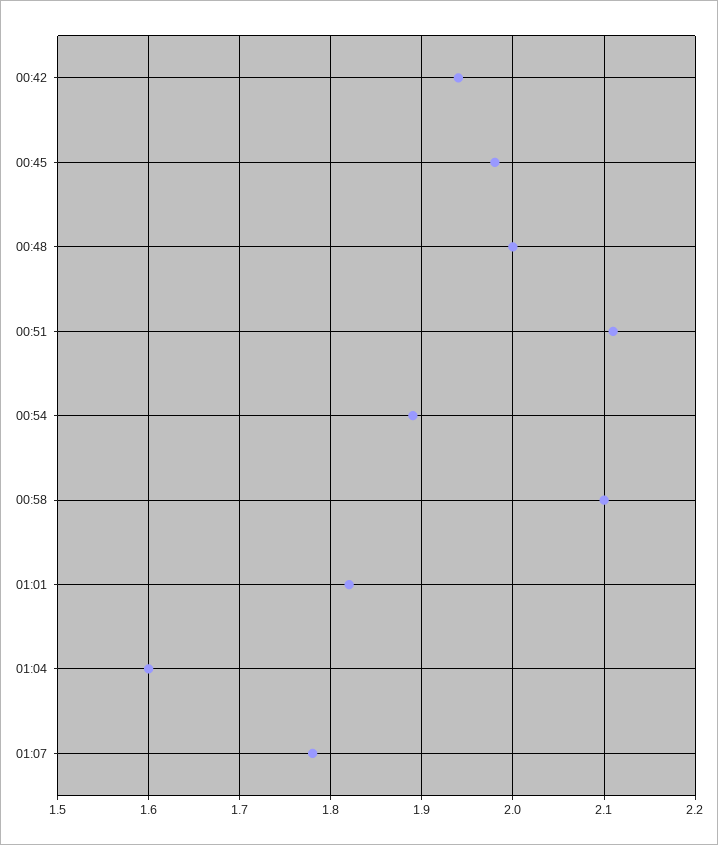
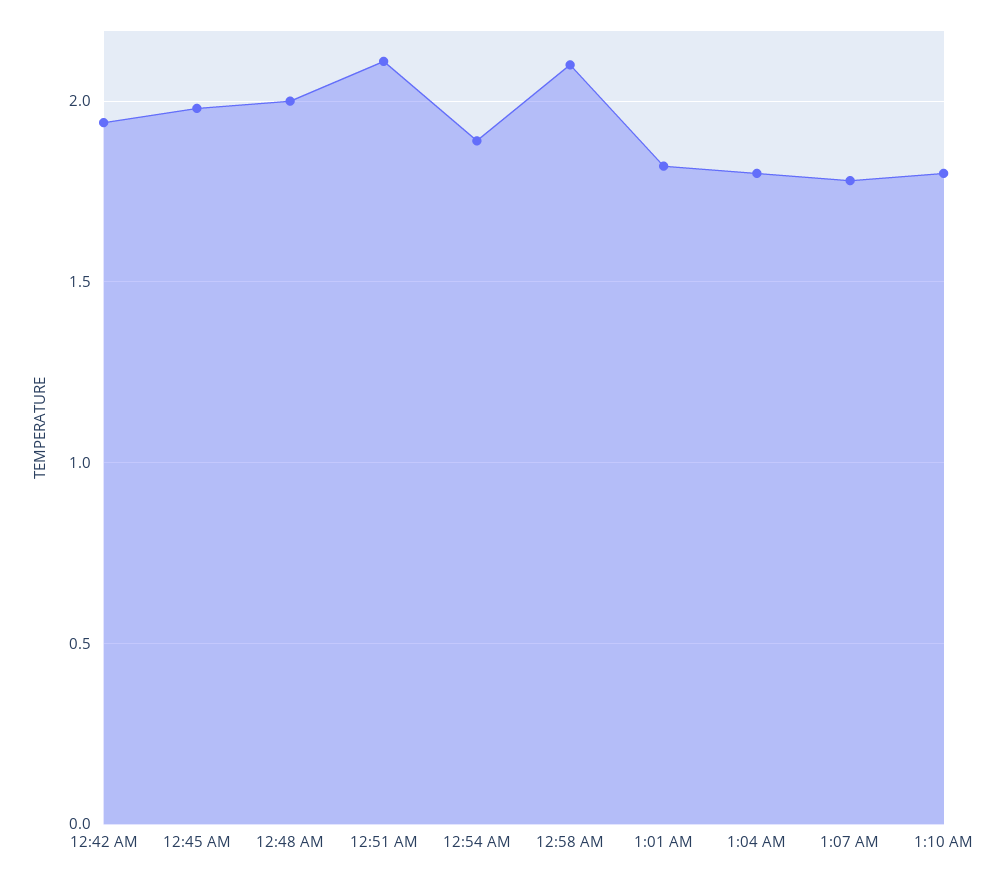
01:04: 1.6 -> 1.8
1:10 AM: none -> 1.8

